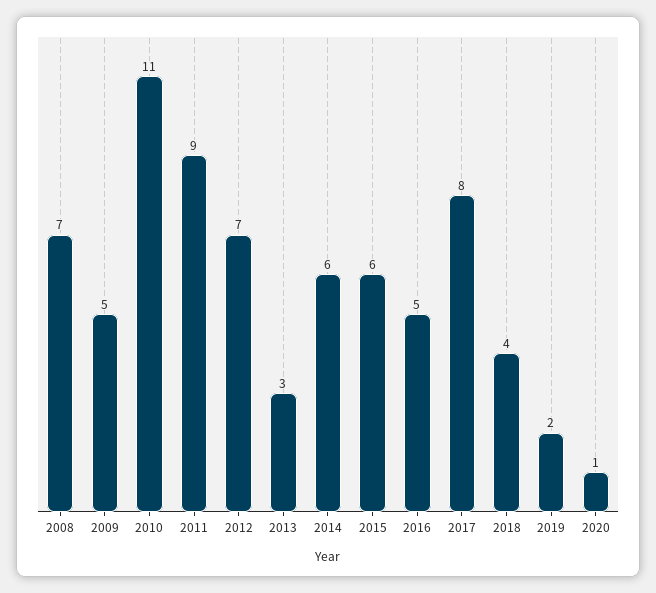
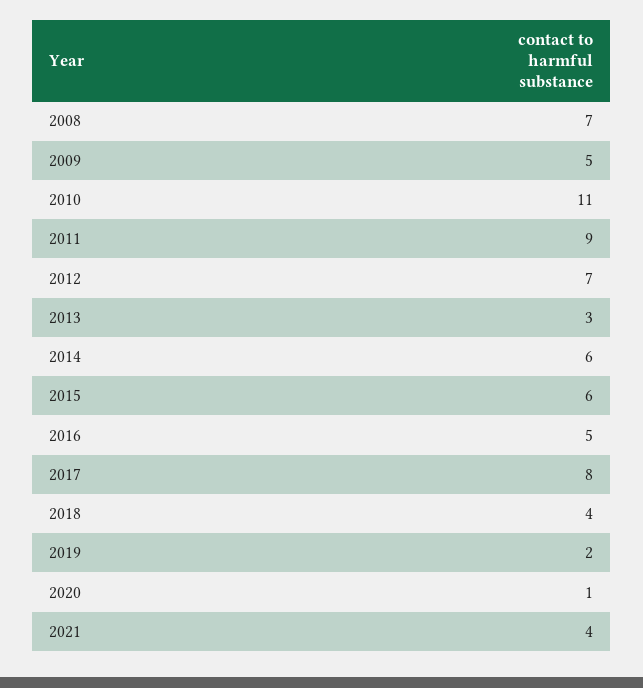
2021: none -> 4

